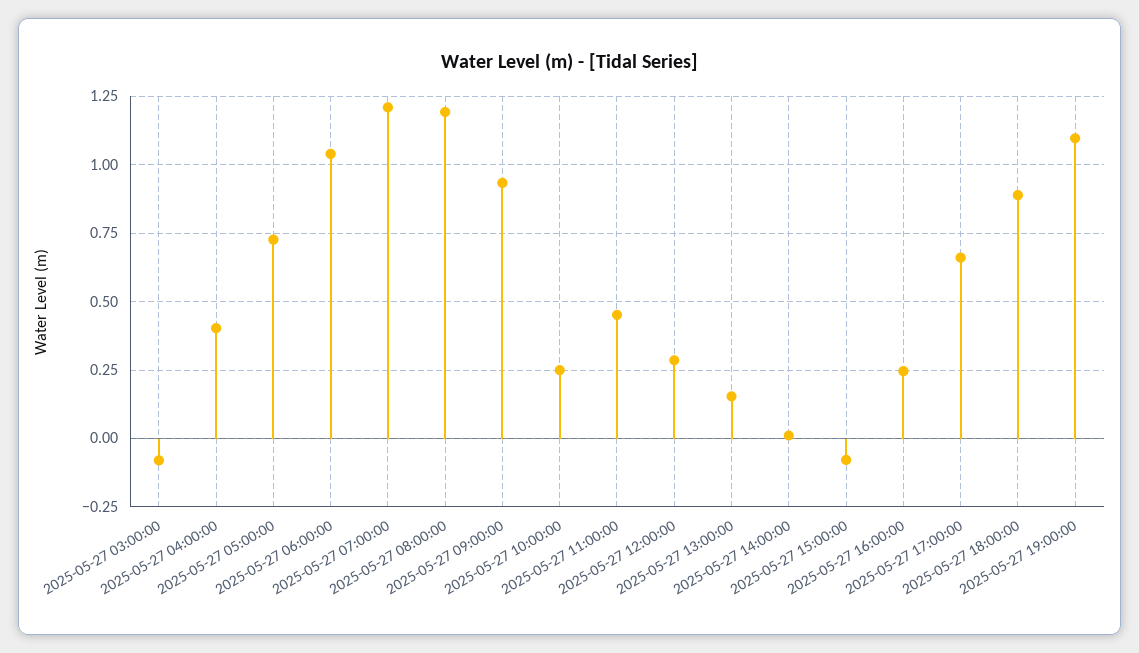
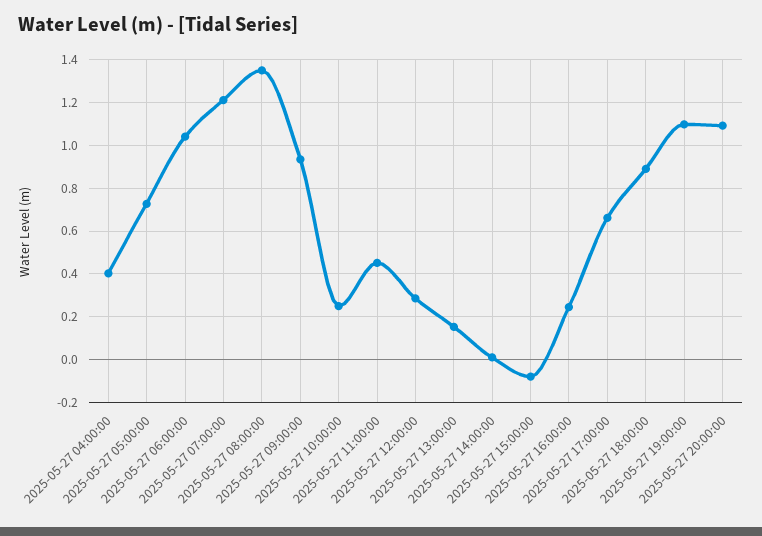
2025-05-27 03:00:00: -0.075 -> none
2025-05-27 08:00:00: 1.2 -> 1.35
2025-05-27 20:00:00: none -> 1.1

